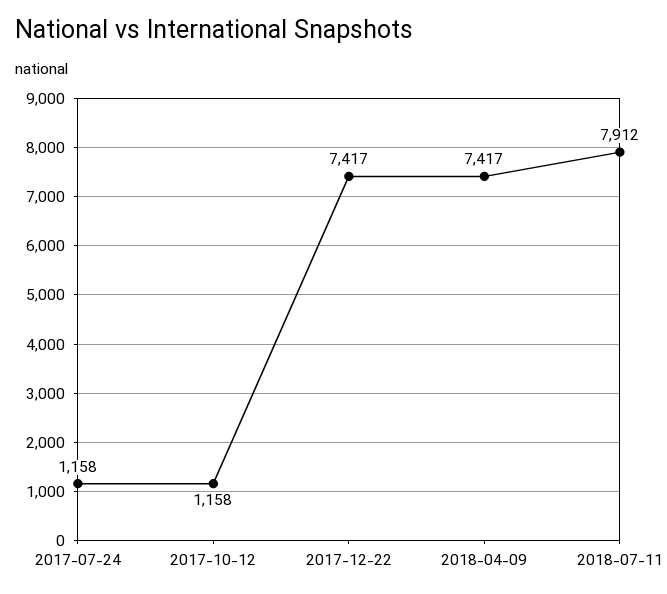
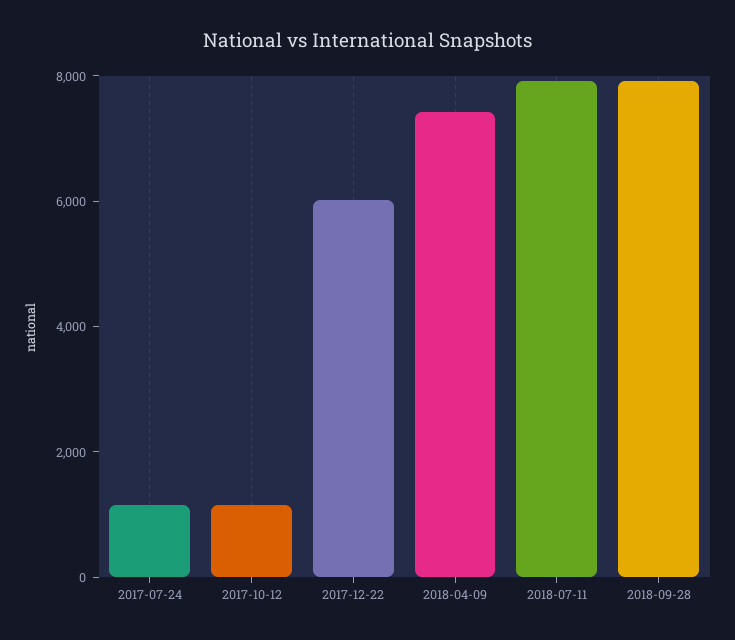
2017-12-22: 7417 -> 6000
2018-09-28: none -> 8000

